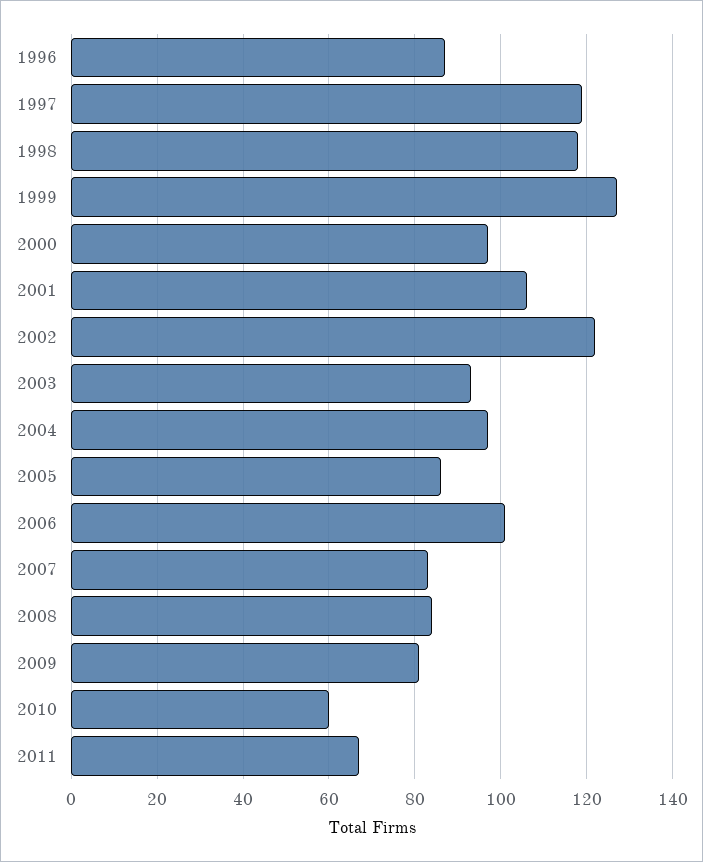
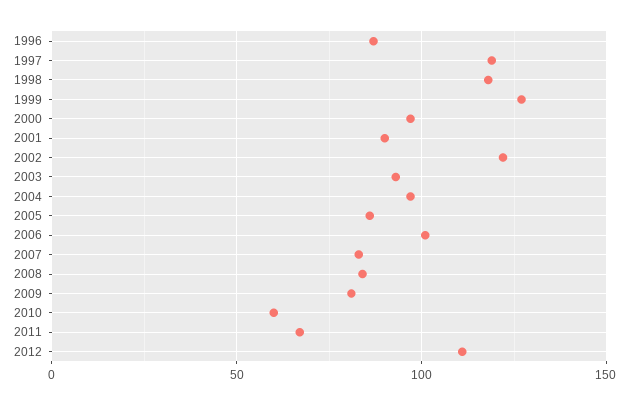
2001: 105 -> 90
2012: none -> 110

